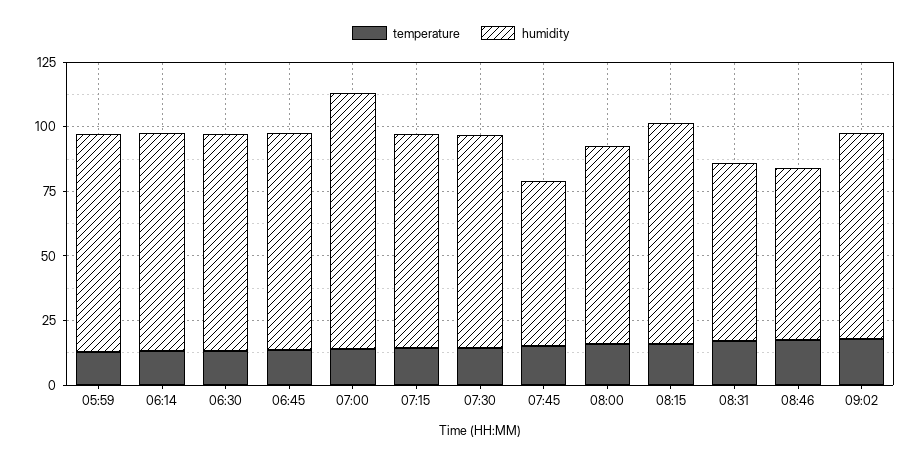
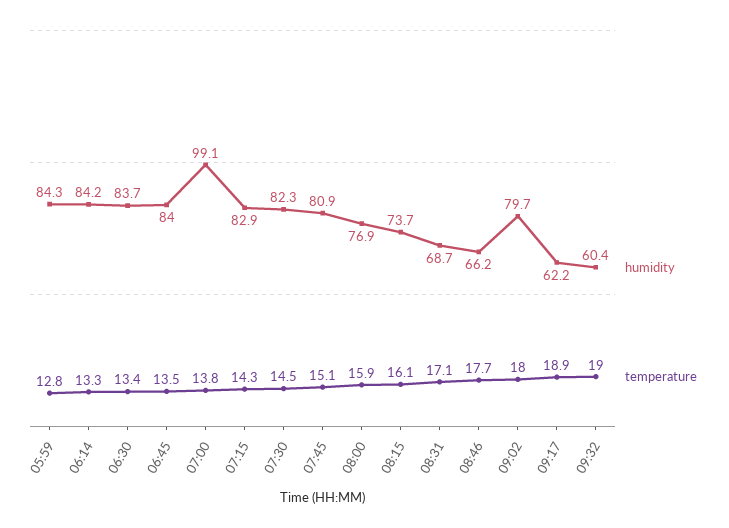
humidity, 07:45: 65 -> 80.9
humidity, 08:15: 85 -> 73.7
humidity, 09:17: none -> 62.2
temperature, 09:17: none -> 18.9
humidity, 09:32: none -> 60.4
temperature, 09:32: none -> 19

